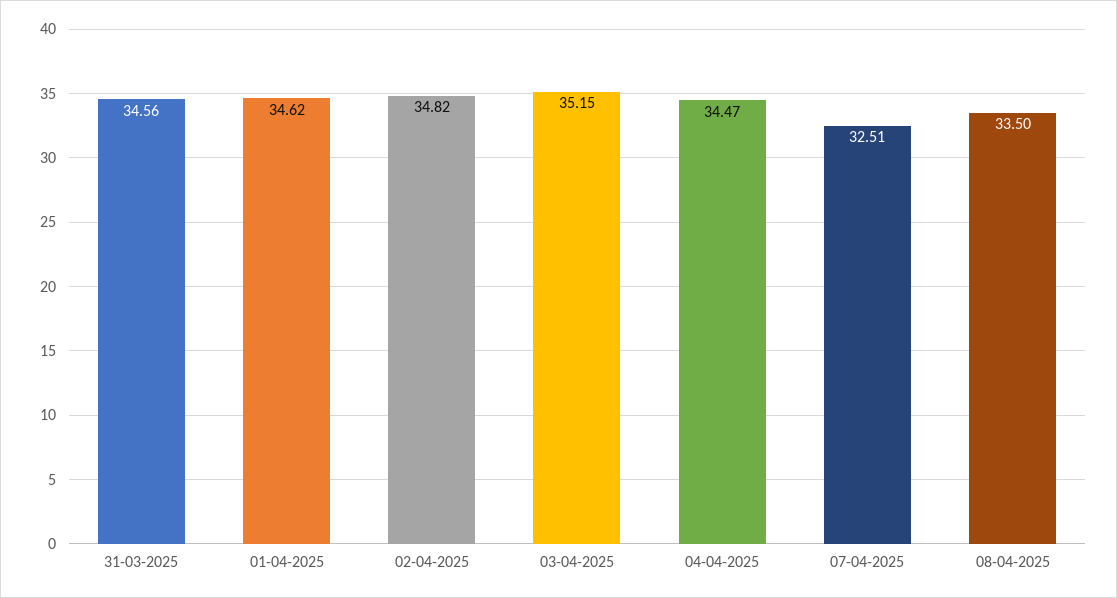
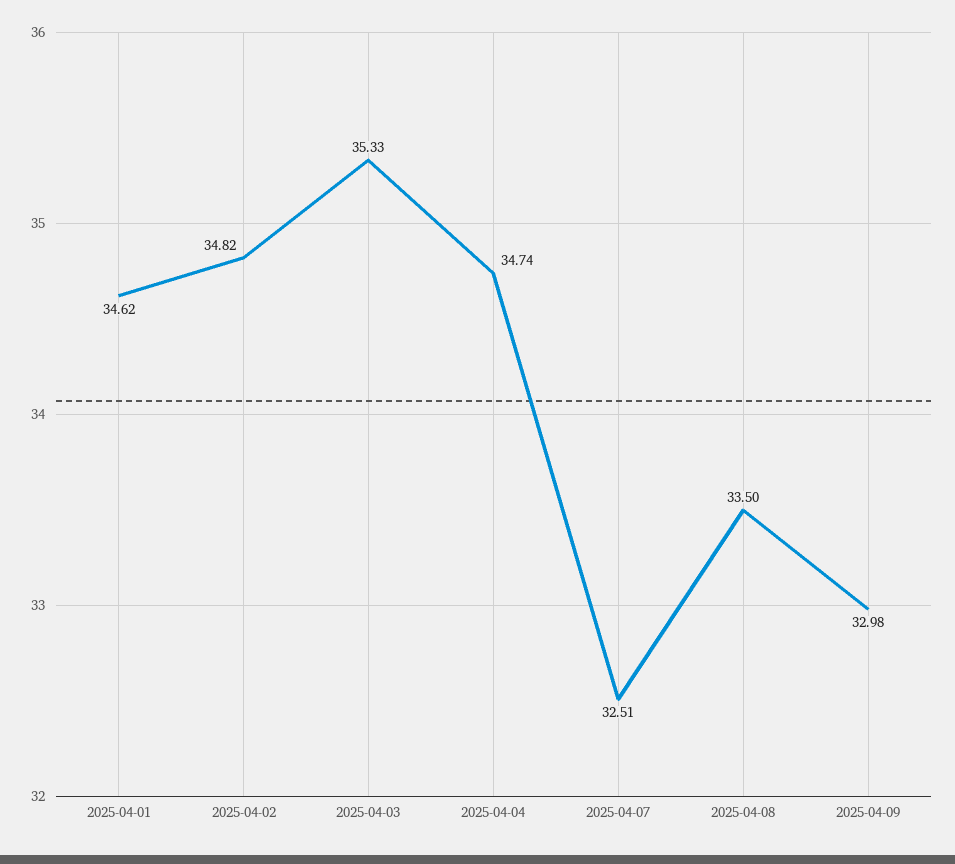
31-03-2025: 34.56 -> none
03-04-2025: 35.15 -> 35.33
04-04-2025: 34.47 -> 34.74
2025-04-09: none -> 32.98

